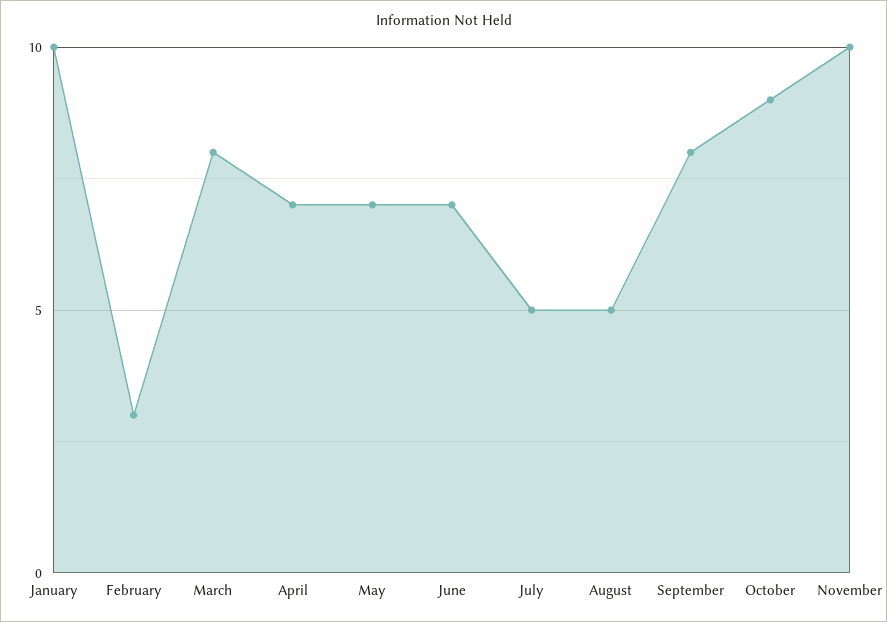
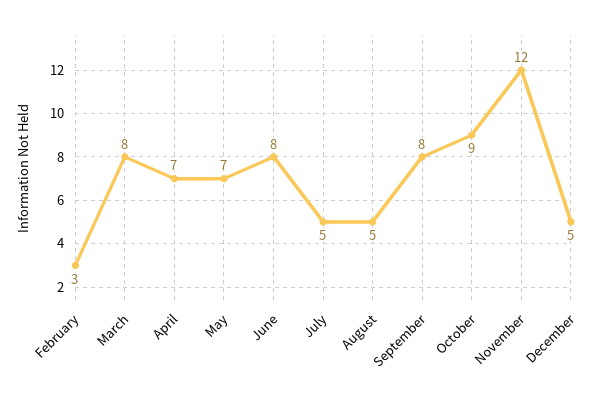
January: 10 -> none
June: 7 -> 8
November: 10 -> 12
December: none -> 5

